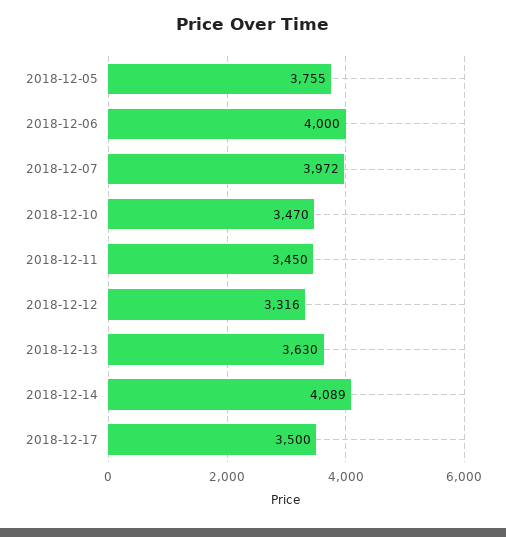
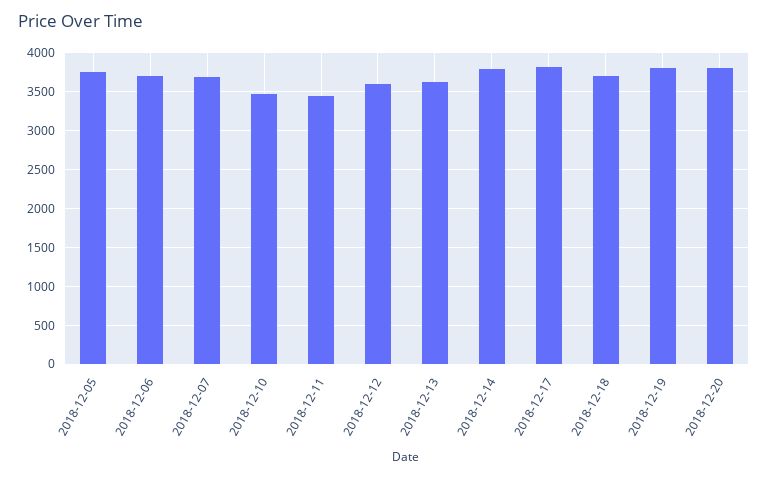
2018-12-06: 4000 -> 3700
2018-12-07: 3972 -> 3700
2018-12-12: 3316 -> 3600
2018-12-14: 4089 -> 3800
2018-12-17: 3500 -> 3800
2018-12-18: none -> 3700
2018-12-19: none -> 3800
2018-12-20: none -> 3800

